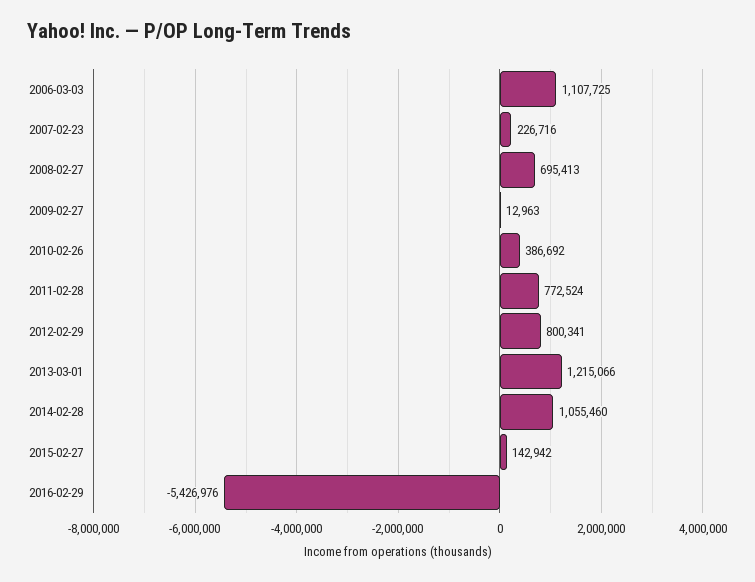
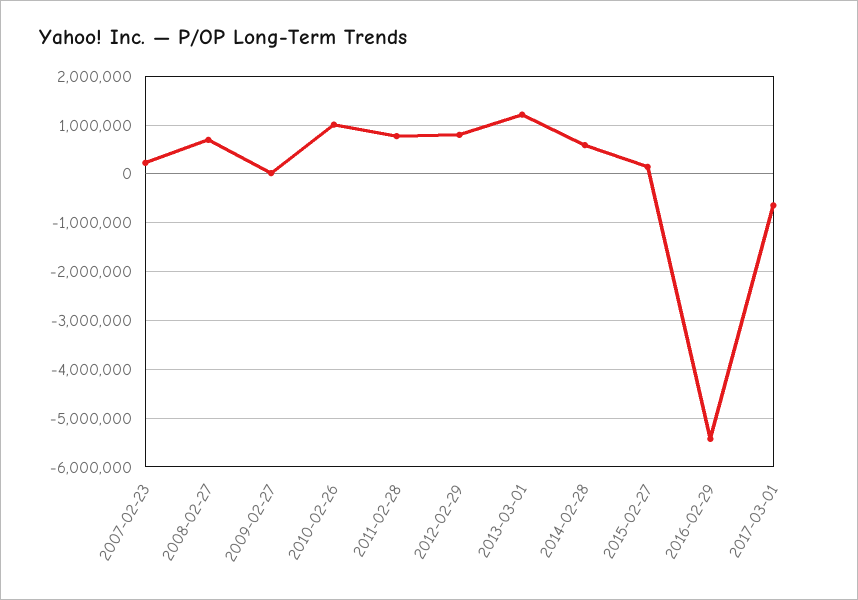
2006-03-03: 1107725 -> none
2010-02-26: 386692 -> 1000000
2014-02-28: 1055460 -> 600000
2017-03-01: none -> -600000

